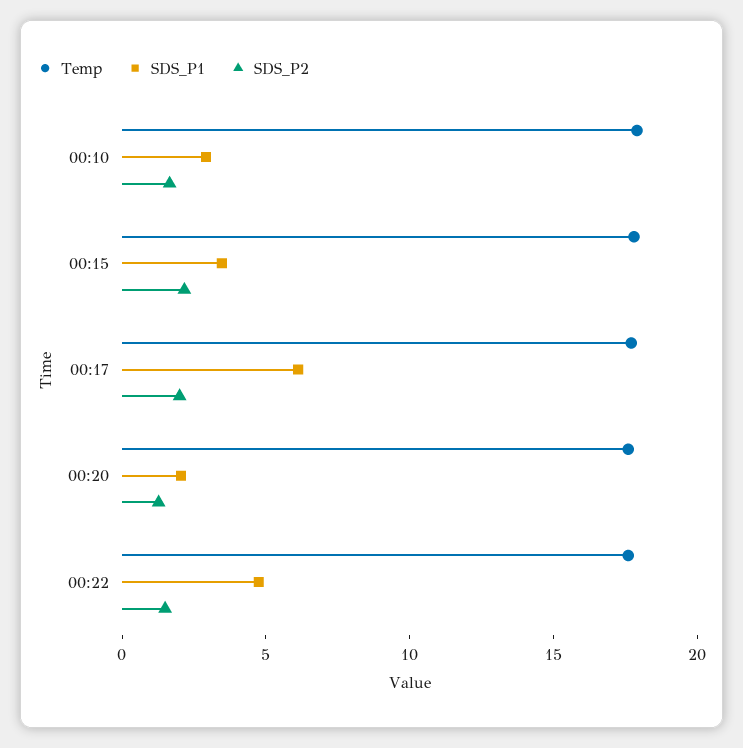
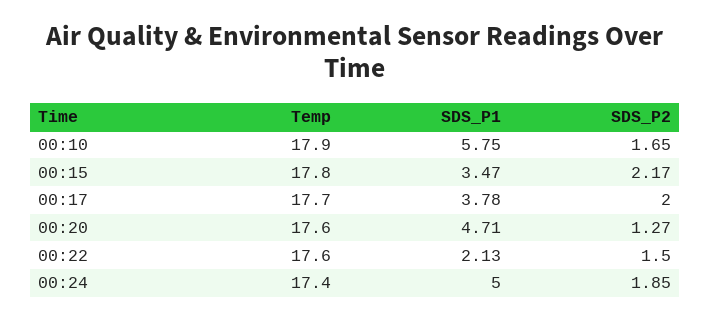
SDS_P1, 00:10: 3 -> 5.75
SDS_P1, 00:17: 6 -> 3.78
SDS_P1, 00:20: 2 -> 4.71
SDS_P1, 00:22: 5 -> 2.13
Temp, 00:24: none -> 17.4
SDS_P1, 00:24: none -> 5
SDS_P2, 00:24: none -> 1.85

